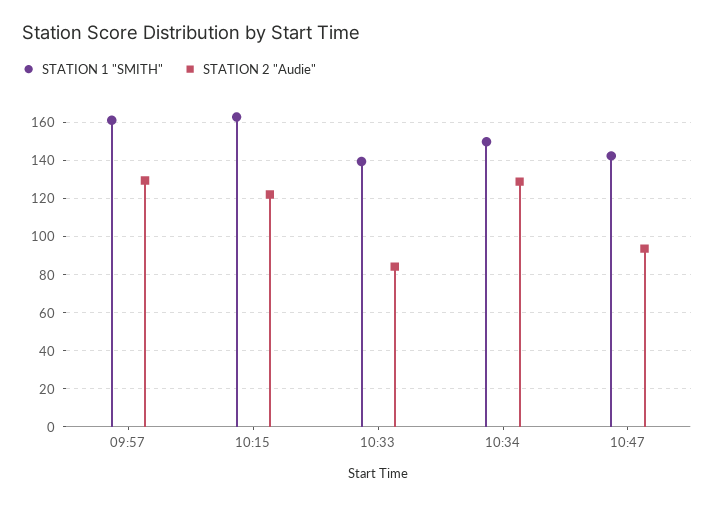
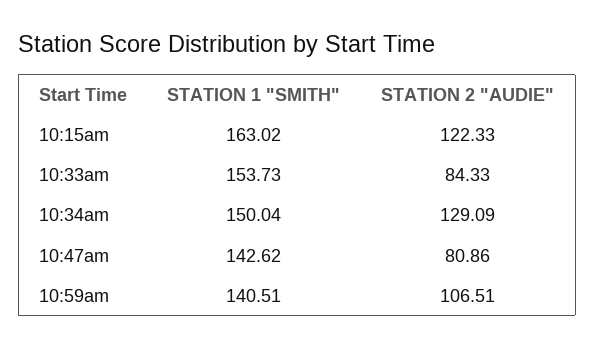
STATION 1 "SMITH", 09:57: 160 -> none
STATION 2 "Audie", 09:57: 130 -> none
STATION 1 "SMITH", 10:33: 140 -> 153.73
STATION 2 "Audie", 10:47: 95 -> 80.86
STATION 1 "SMITH", 10:59am: none -> 140.51
STATION 2 "Audie", 10:59am: none -> 106.51

